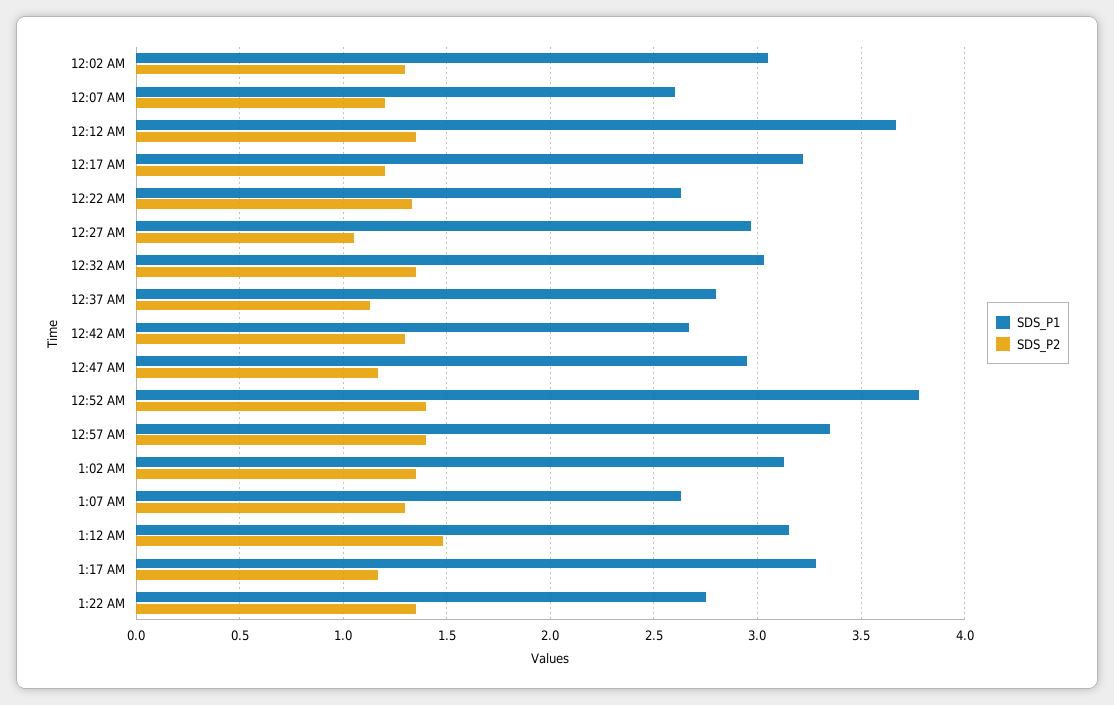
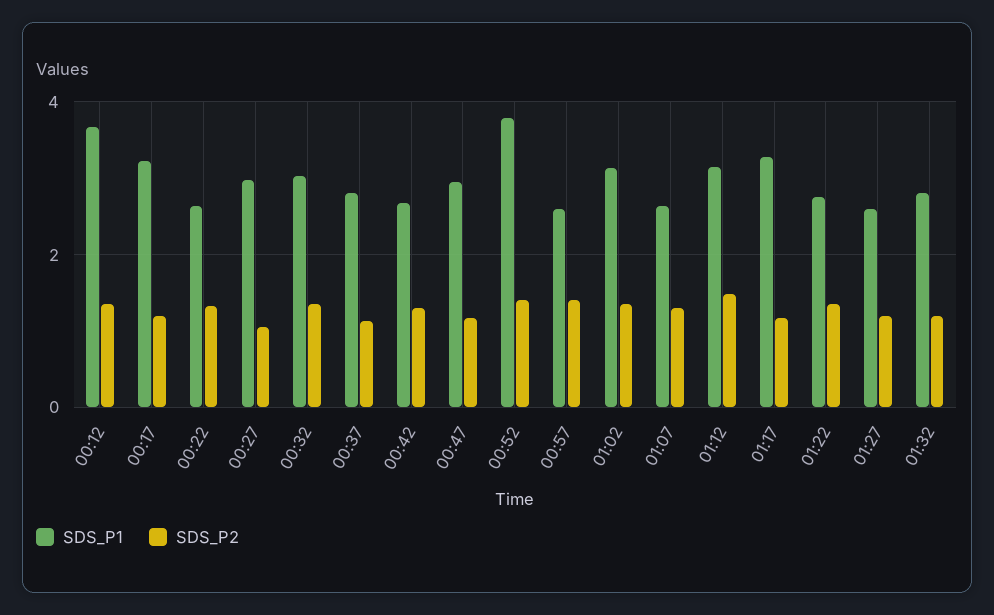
SDS_P1, 12:02 AM: 3.05 -> none
SDS_P2, 12:02 AM: 1.3 -> none
SDS_P1, 12:07 AM: 2.6 -> none
SDS_P2, 12:07 AM: 1.2 -> none
SDS_P1, 12:57 AM: 3.35 -> 2.6
SDS_P1, 01:27: none -> 2.6
SDS_P2, 01:27: none -> 1.2
SDS_P1, 01:32: none -> 2.8
SDS_P2, 01:32: none -> 1.2

